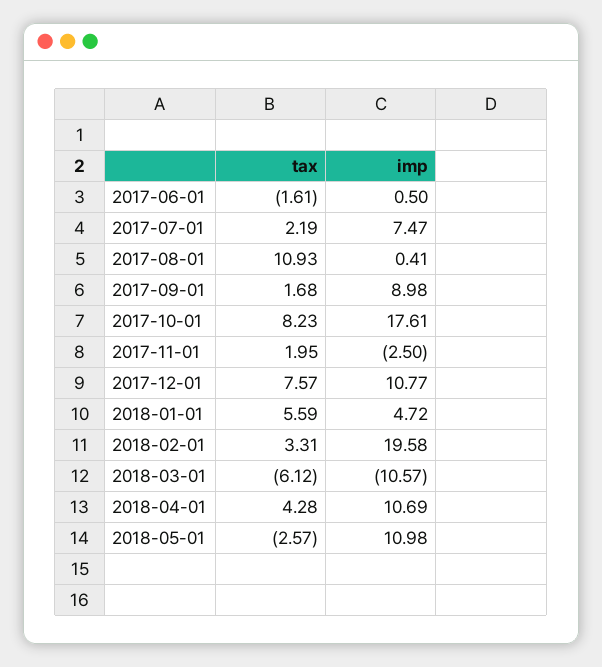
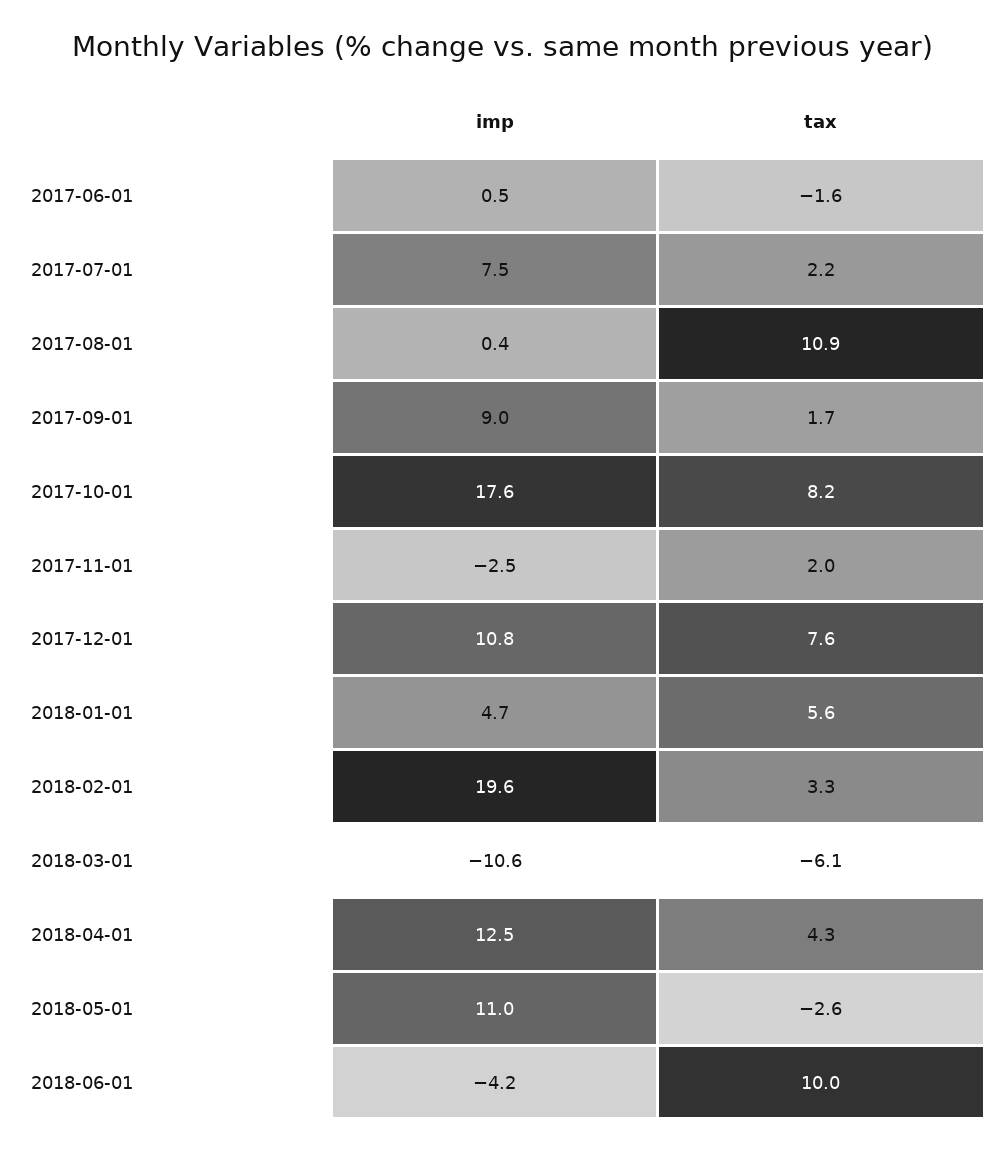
imp, 2018-04-01: 10.69 -> 12.5
imp, 2018-06-01: none -> -4.2
tax, 2018-06-01: none -> 10

